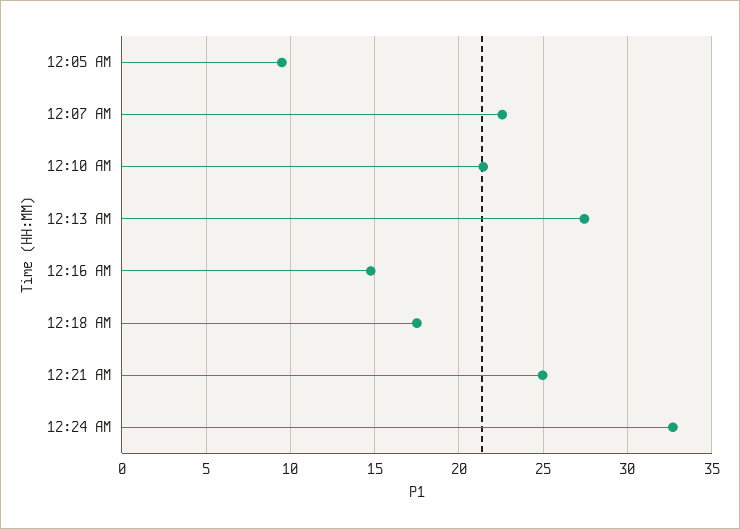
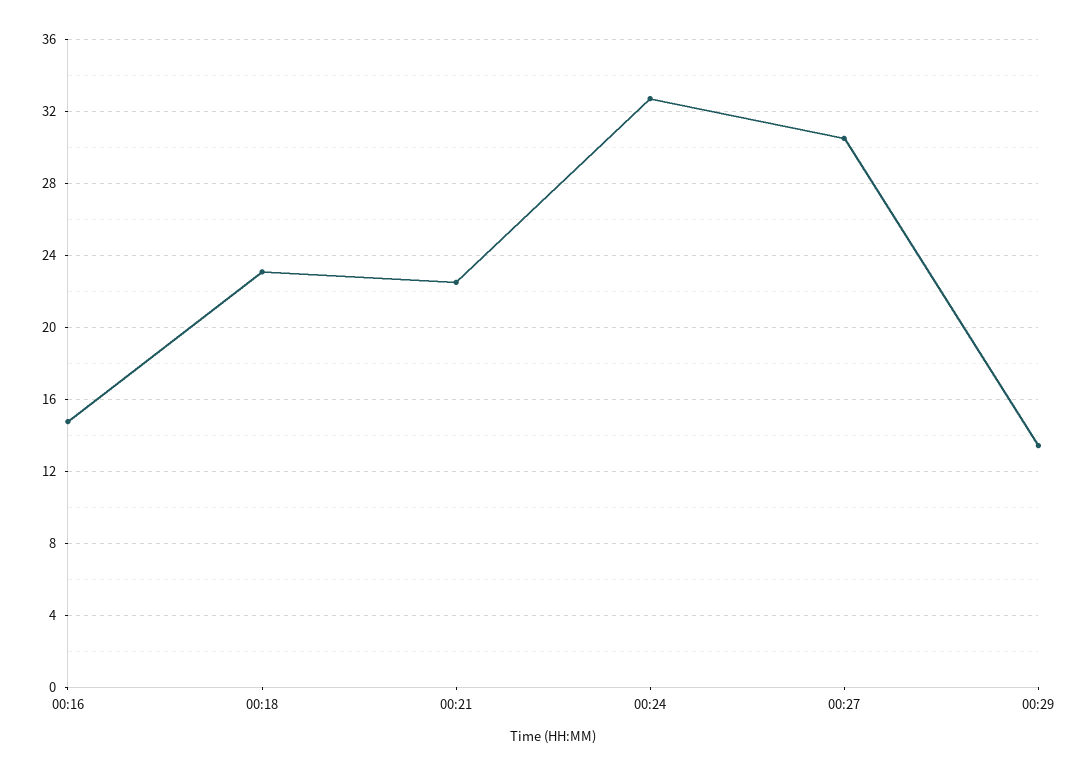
12:05 AM: 9.5 -> none
12:07 AM: 22.5 -> none
12:10 AM: 21.5 -> none
12:13 AM: 27.5 -> none
12:18 AM: 17.5 -> 23
12:21 AM: 25 -> 22.5
00:27: none -> 30.5
00:29: none -> 13.5

